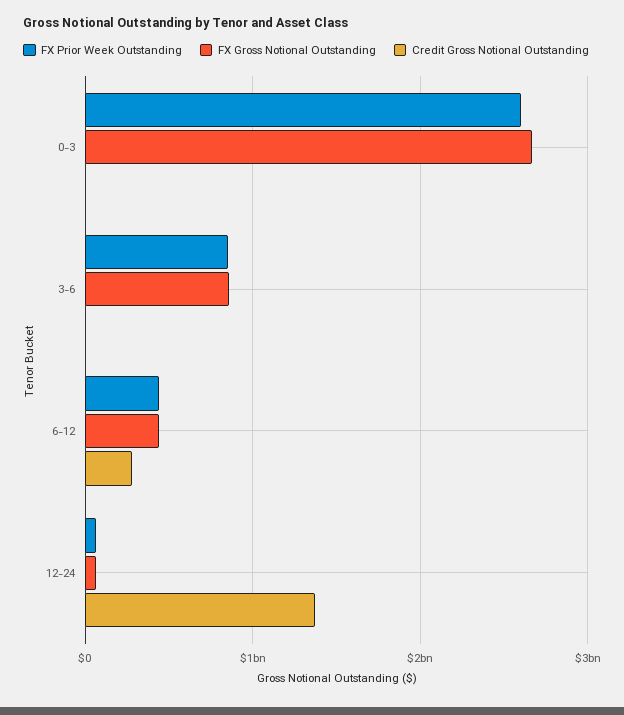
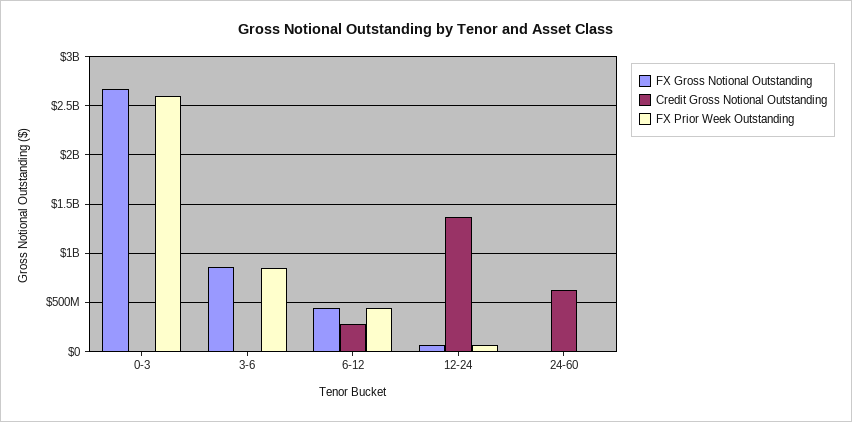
FX Gross Notional Outstanding, 24-60: none -> 0
Credit Gross Notional Outstanding, 24-60: none -> 600000000
FX Prior Week Outstanding, 24-60: none -> 0

